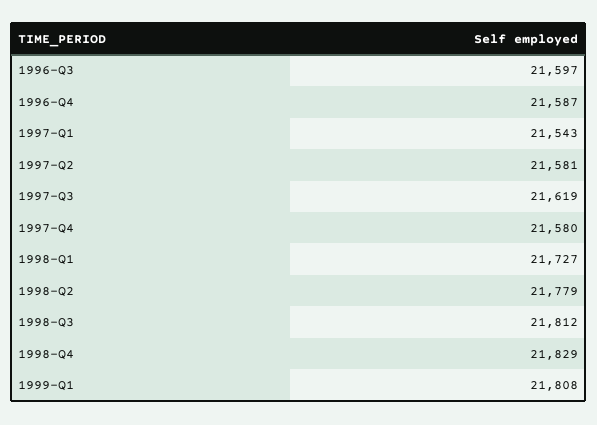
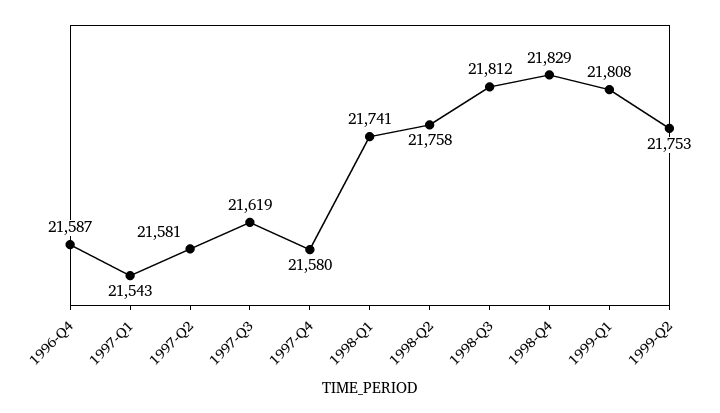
1996-Q3: 21597 -> none
1998-Q1: 21727 -> 21741
1998-Q2: 21779 -> 21758
1999-Q2: none -> 21753

